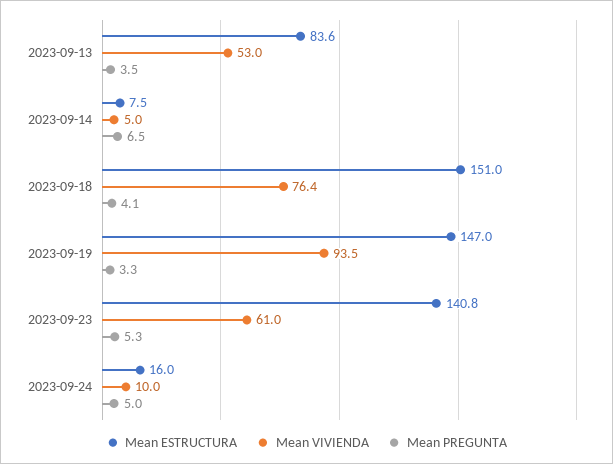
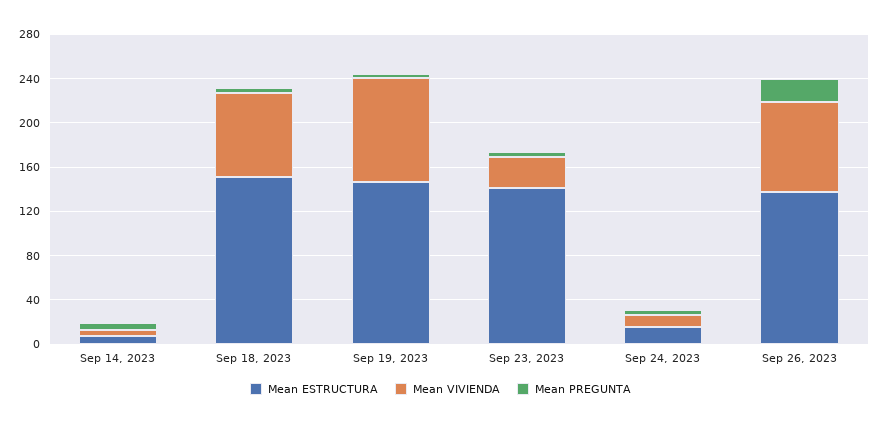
Mean ESTRUCTURA, 2023-09-13: 83.6 -> none
Mean VIVIENDA, 2023-09-13: 53 -> none
Mean PREGUNTA, 2023-09-13: 3.5 -> none
Mean VIVIENDA, 2023-09-23: 61 -> 30
Mean ESTRUCTURA, Sep 26, 2023: none -> 140
Mean VIVIENDA, Sep 26, 2023: none -> 80
Mean PREGUNTA, Sep 26, 2023: none -> 20

